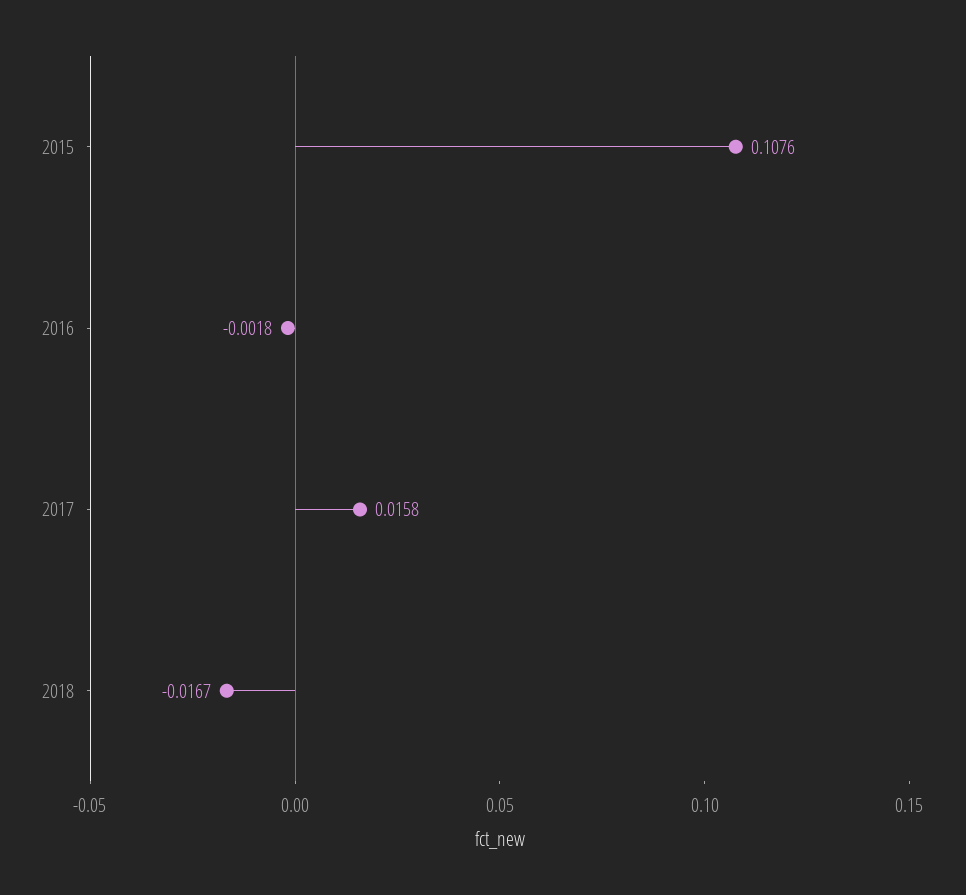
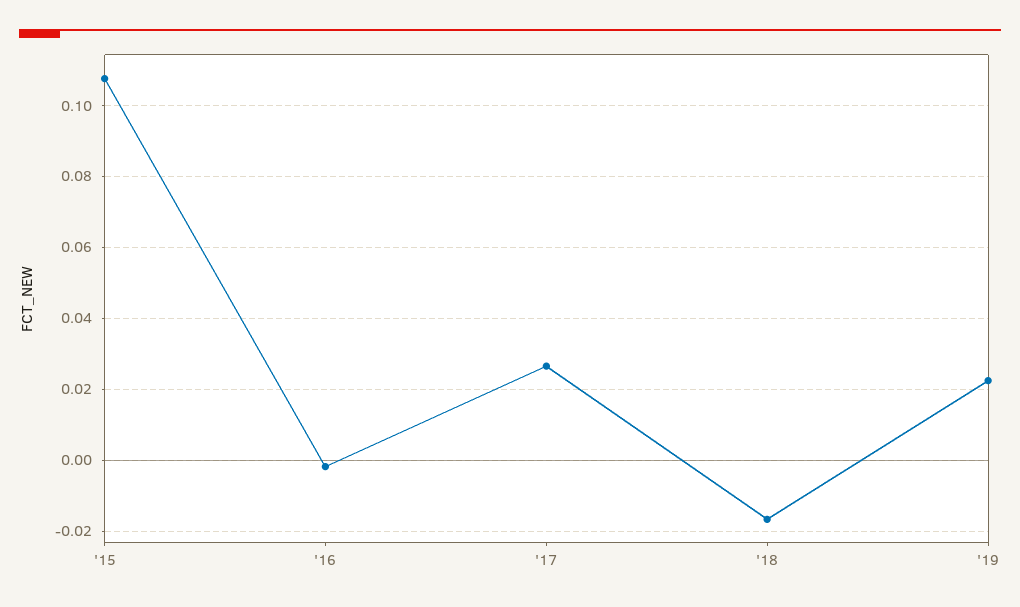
2017: 0.0158 -> 0.026
'19: none -> 0.022

